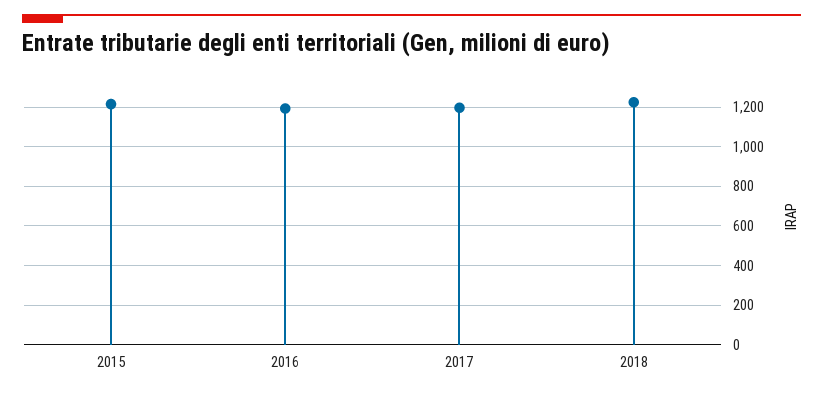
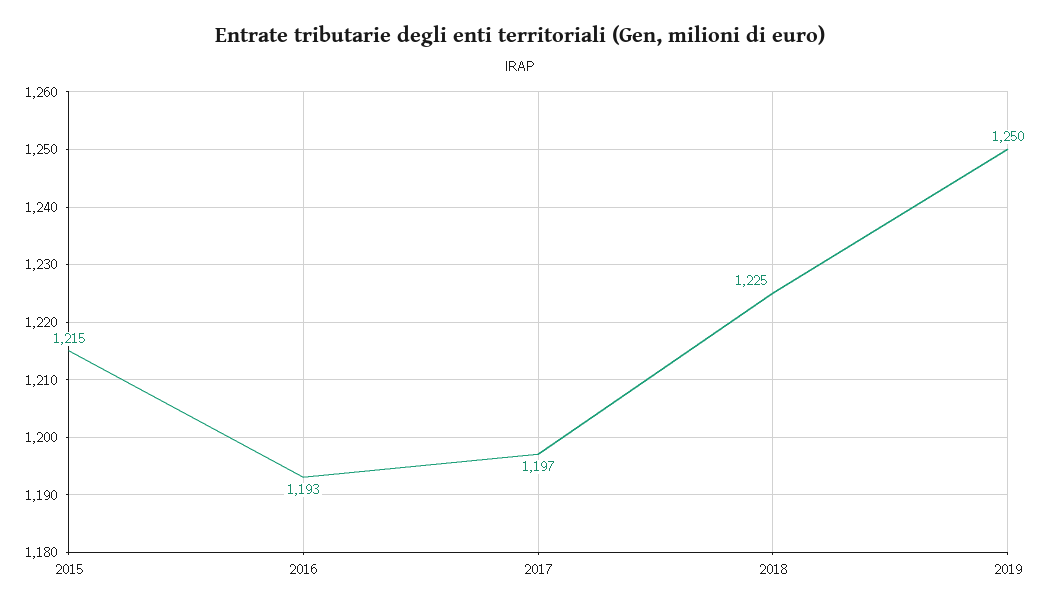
2019: none -> 1250

